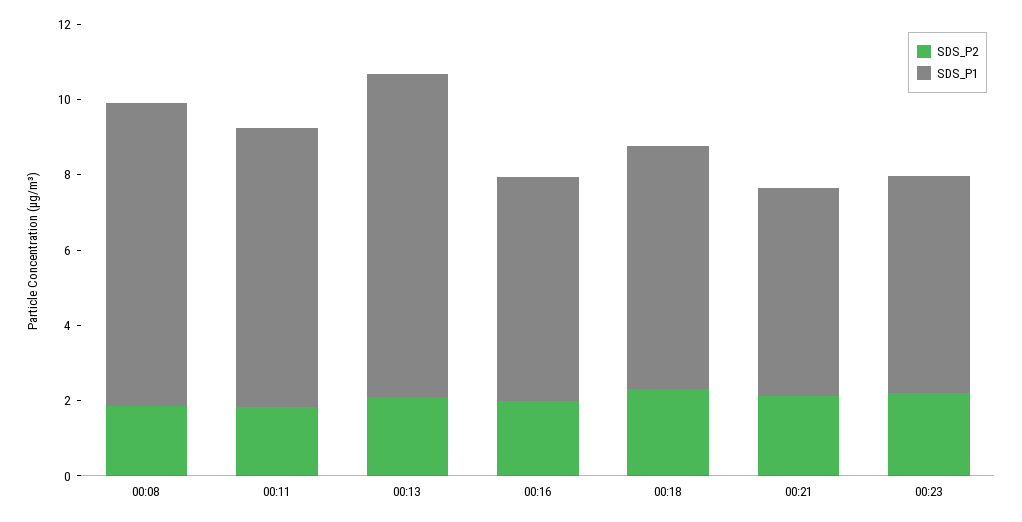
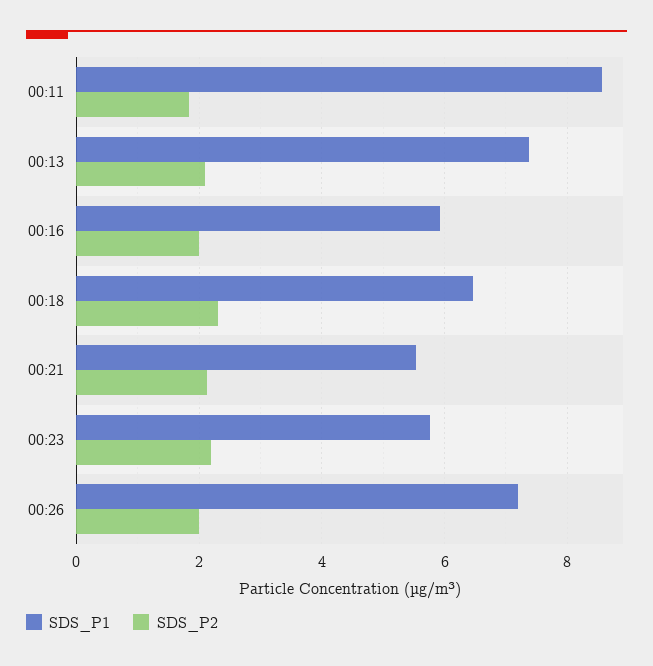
SDS_P2, 00:08: 2 -> none
SDS_P1, 00:08: 8 -> none
SDS_P1, 00:11: 7.5 -> 8.6
SDS_P1, 00:13: 8.5 -> 7.4
SDS_P1, 00:26: none -> 7.2
SDS_P2, 00:26: none -> 2

